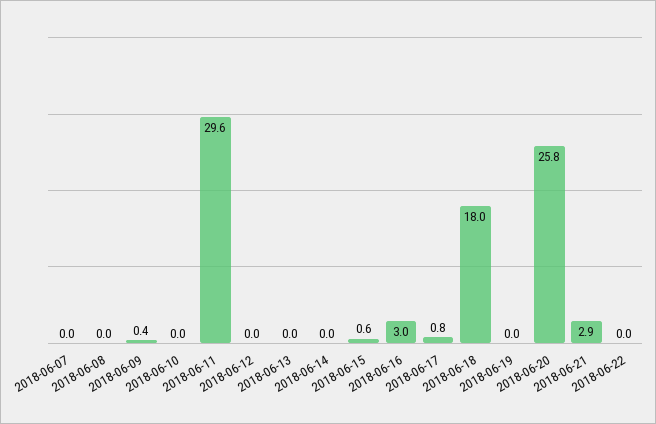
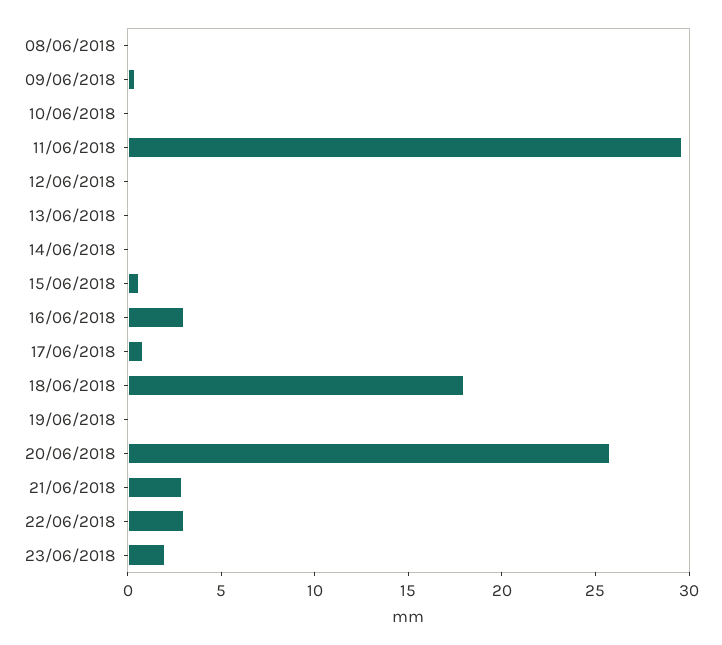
2018-06-07: 0 -> none
2018-06-22: 0 -> 3
23/06/2018: none -> 2

